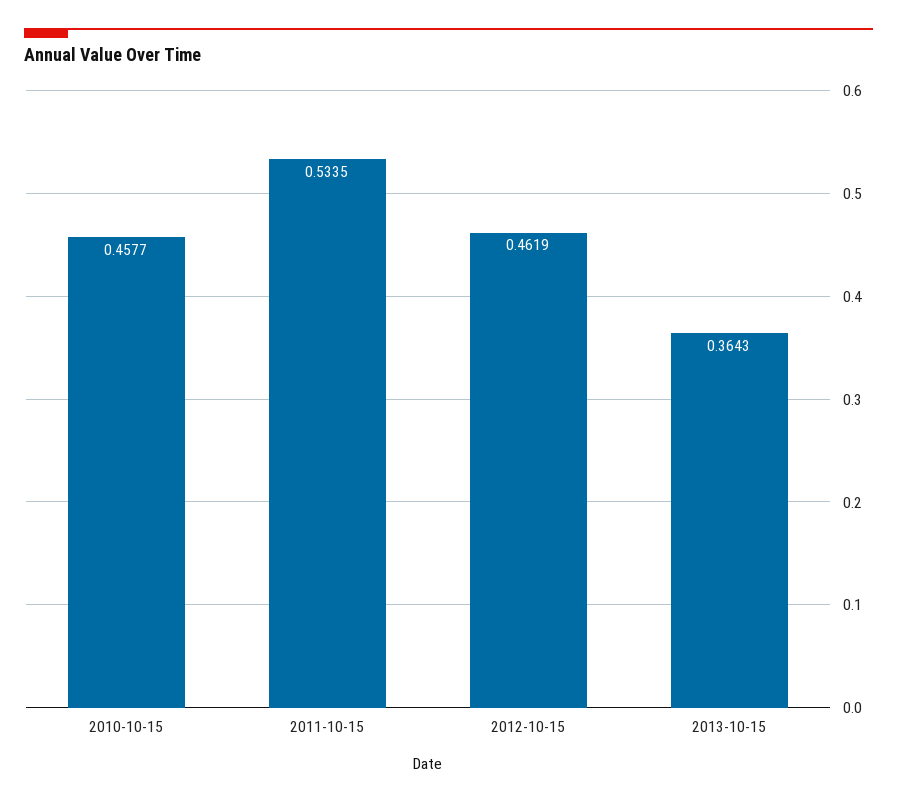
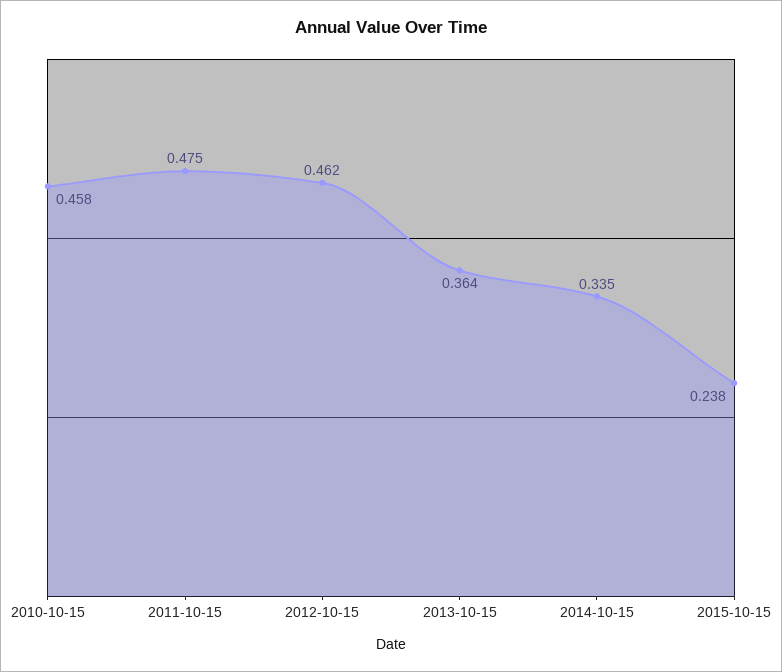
2011-10-15: 0.5335 -> 0.475
2014-10-15: none -> 0.335
2015-10-15: none -> 0.238

